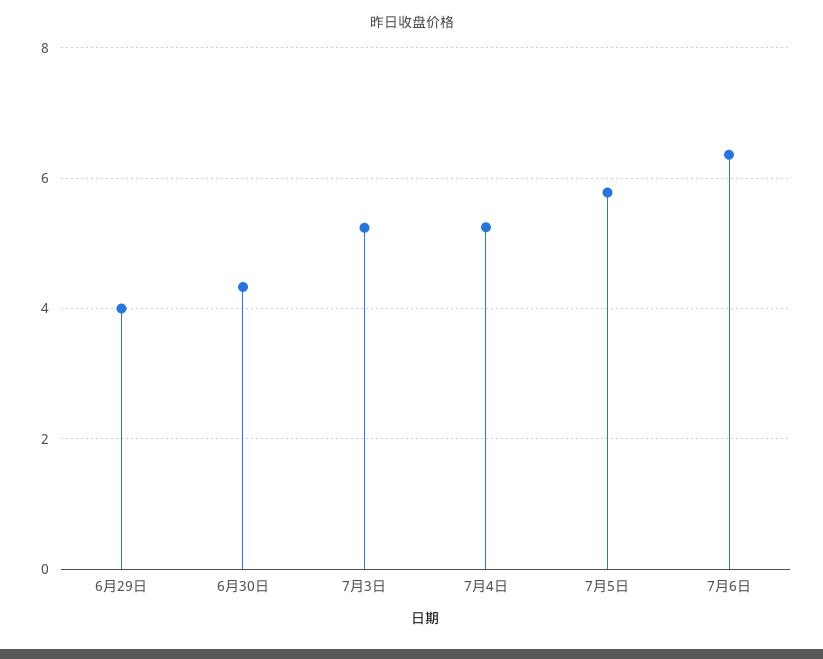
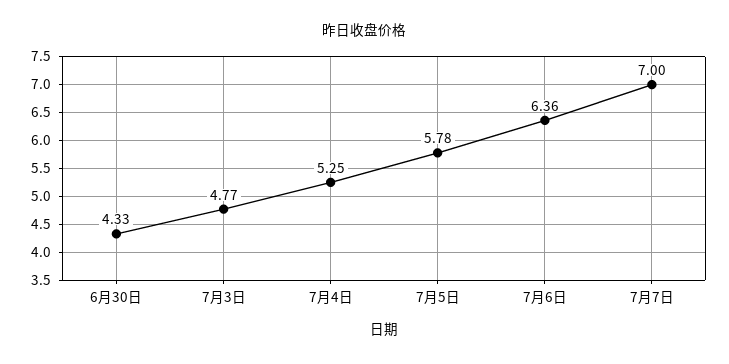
6月29日: 4 -> none
7月3日: 5.2 -> 4.77
7月7日: none -> 7

